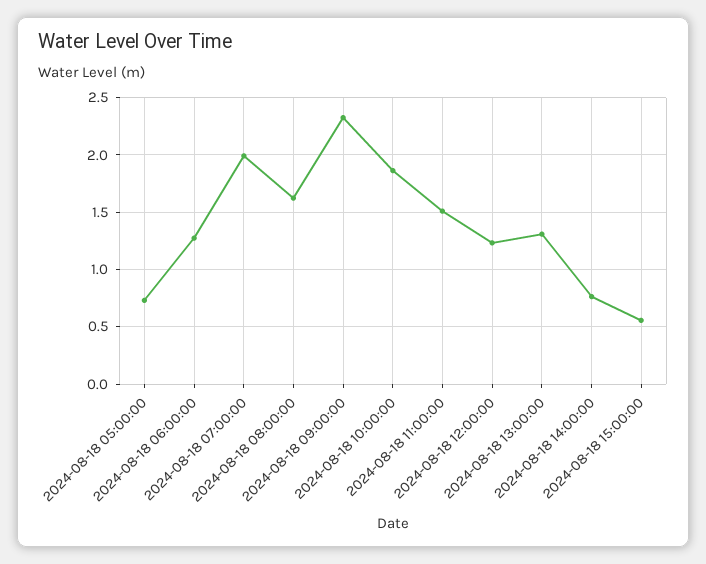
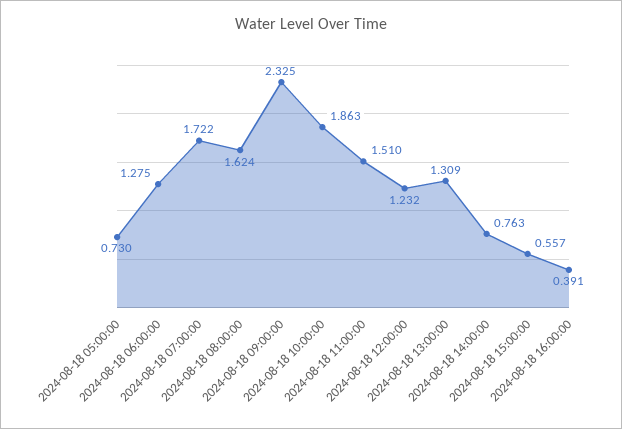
2024-08-18 07:00:00: 2 -> 1.722
2024-08-18 16:00:00: none -> 0.391

